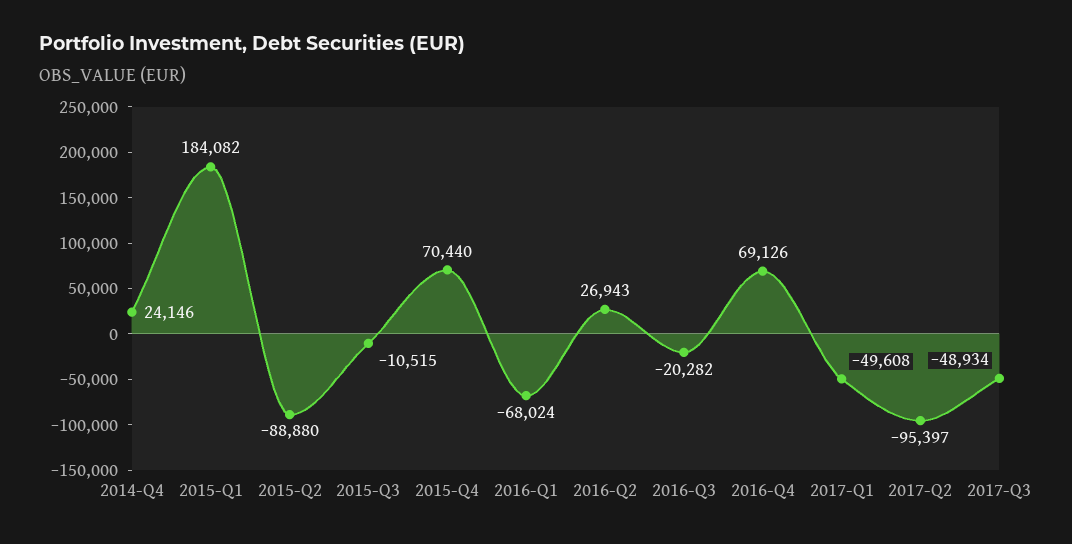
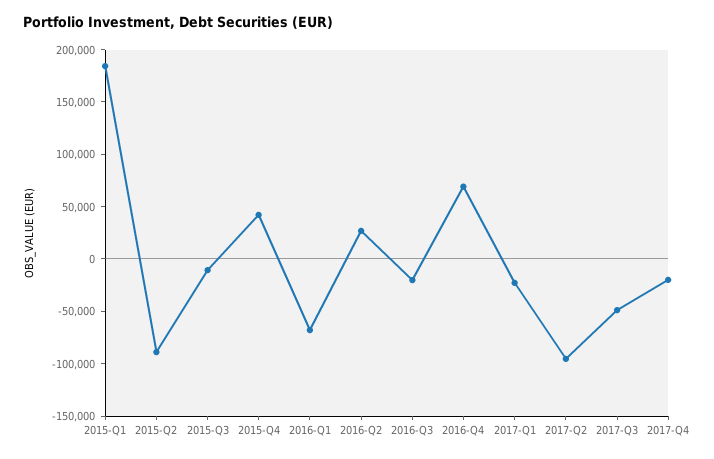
2014-Q4: 24146 -> none
2015-Q4: 70440 -> 40000
2017-Q1: -49608 -> -20000
2017-Q4: none -> -20000

